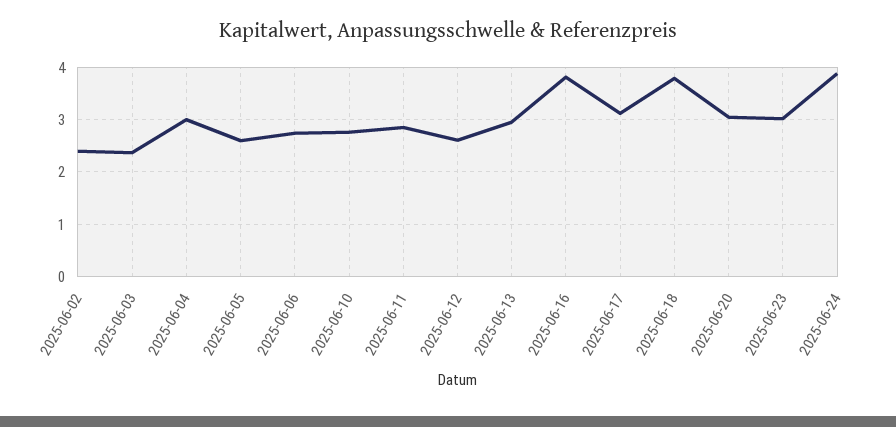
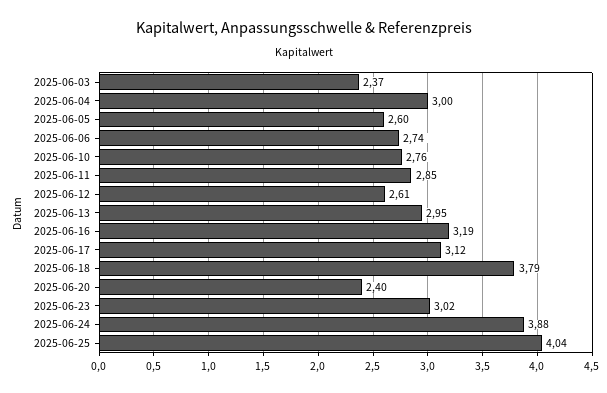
2025-06-02: 2.4 -> none
2025-06-16: 3.8 -> 3.19
2025-06-20: 3 -> 2.4
2025-06-25: none -> 4.04

